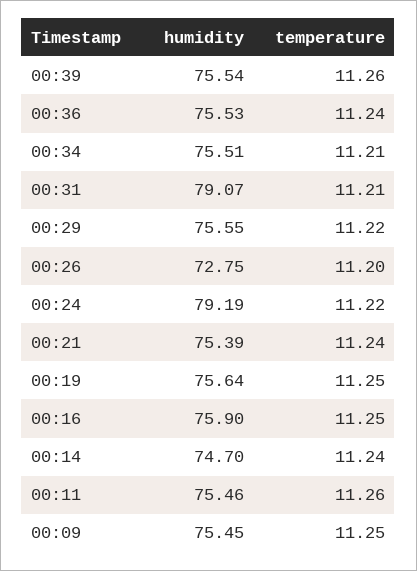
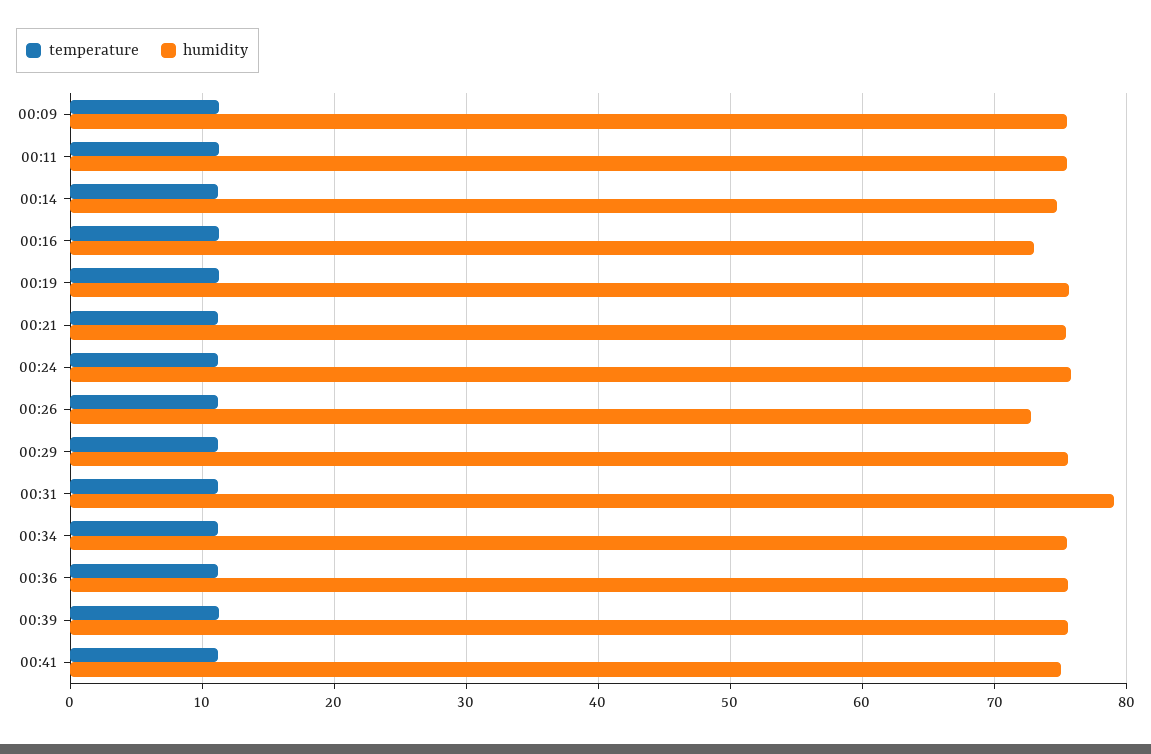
humidity, 00:24: 79.19 -> 76
humidity, 00:16: 75.9 -> 73
temperature, 00:41: none -> 11
humidity, 00:41: none -> 75

